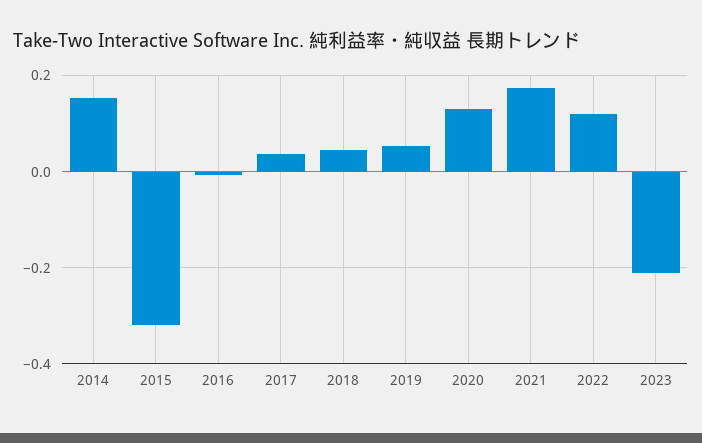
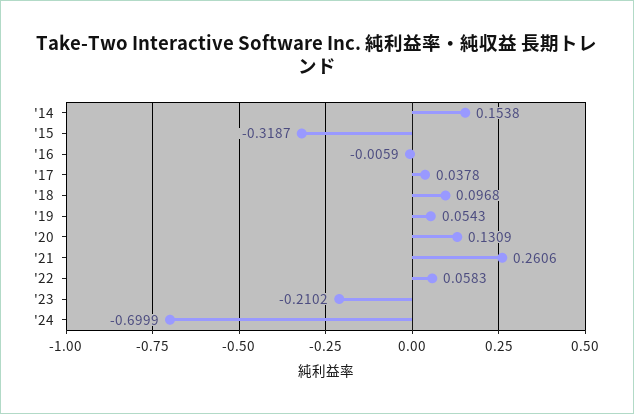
2018: 0.04 -> 0.0968
2021: 0.18 -> 0.2606
2022: 0.12 -> 0.0583
'24: none -> -0.6999

